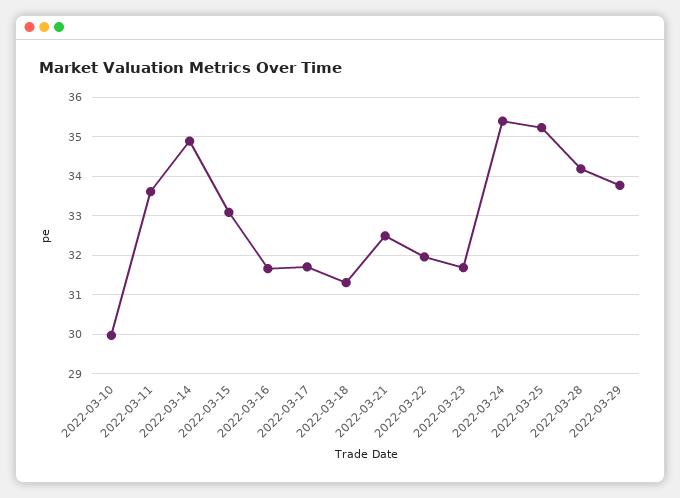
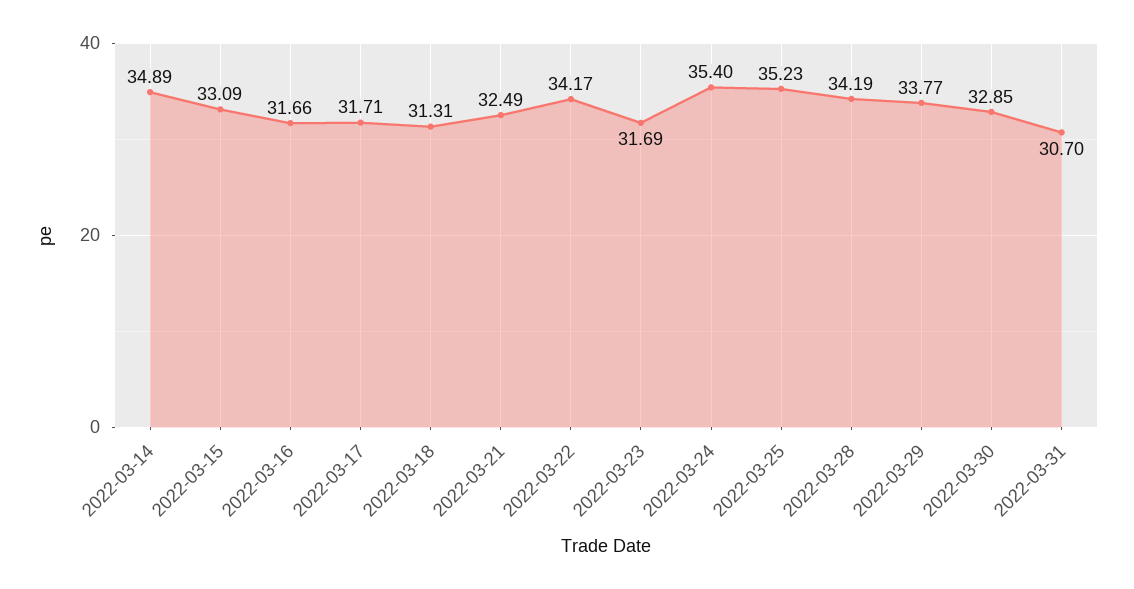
2022-03-10: 30 -> none
2022-03-11: 33.6 -> none
2022-03-22: 32 -> 34.17
2022-03-30: none -> 32.85
2022-03-31: none -> 30.7

